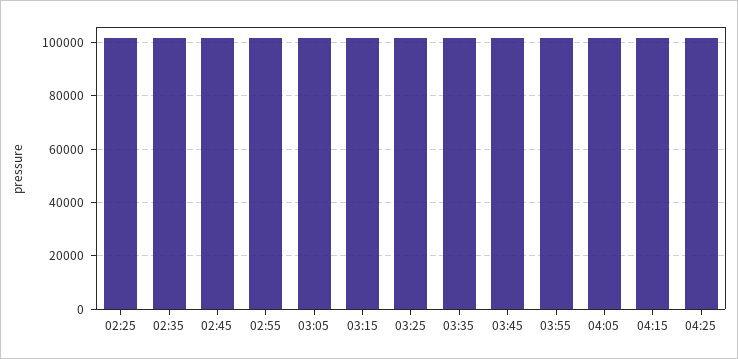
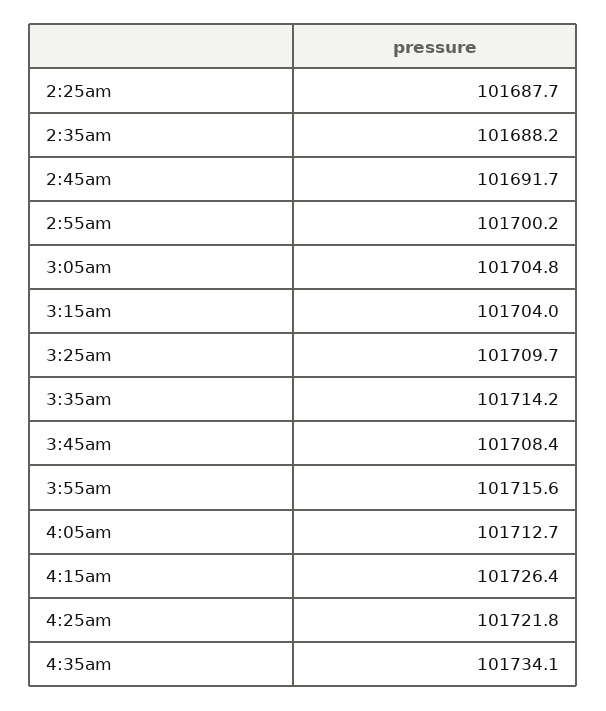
4:35am: none -> 101734.1

